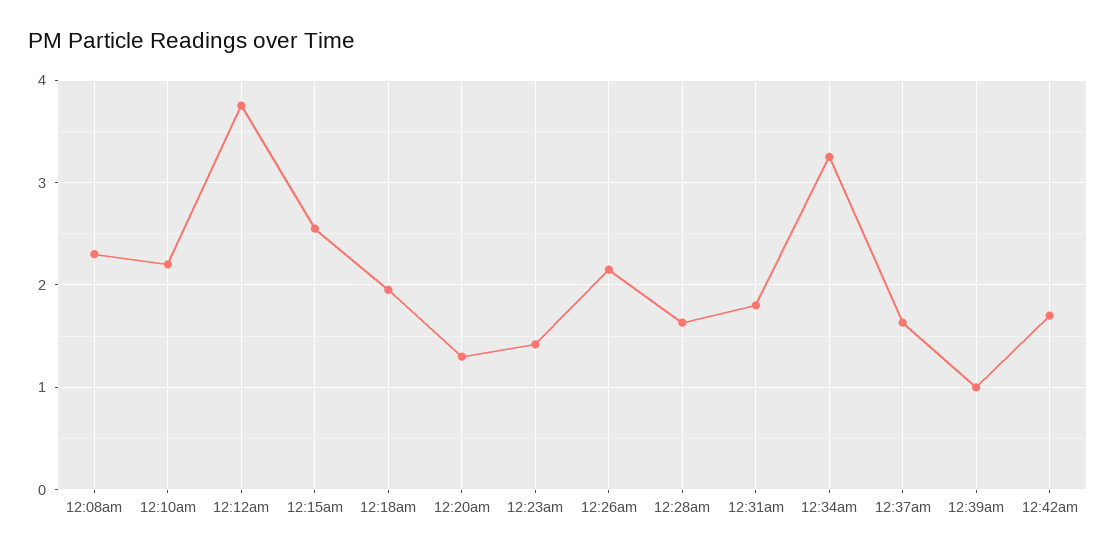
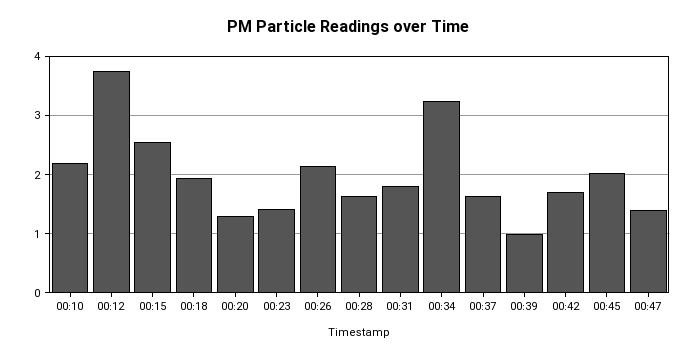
12:08am: 2.3 -> none
00:45: none -> 2
00:47: none -> 1.4

